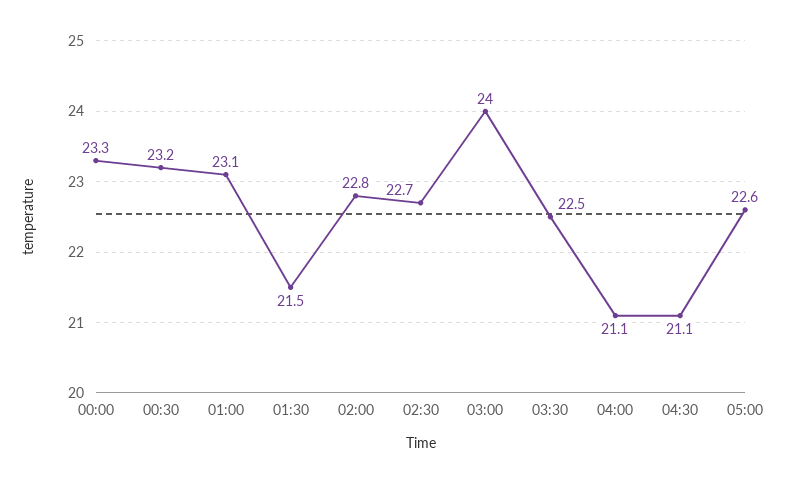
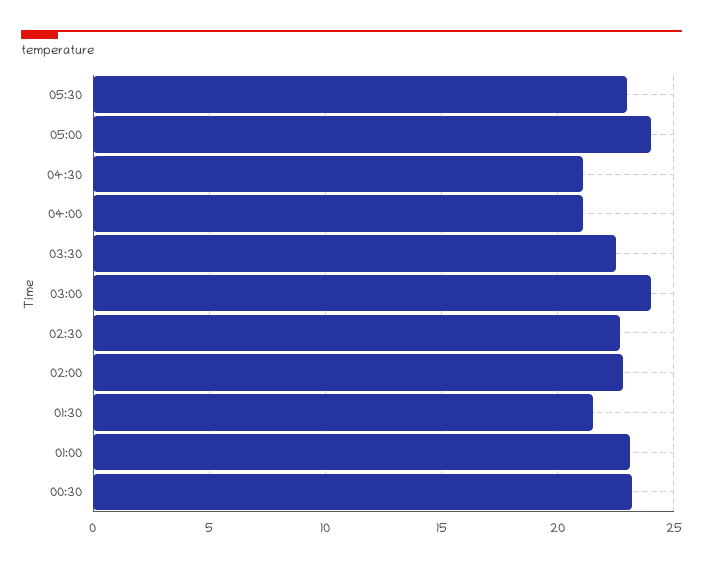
00:00: 23.3 -> none
05:00: 22.6 -> 24
05:30: none -> 23

